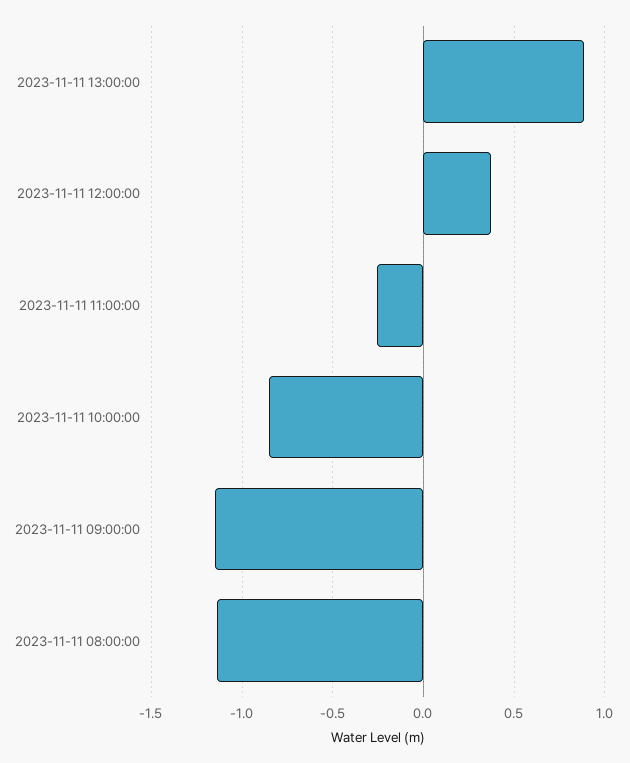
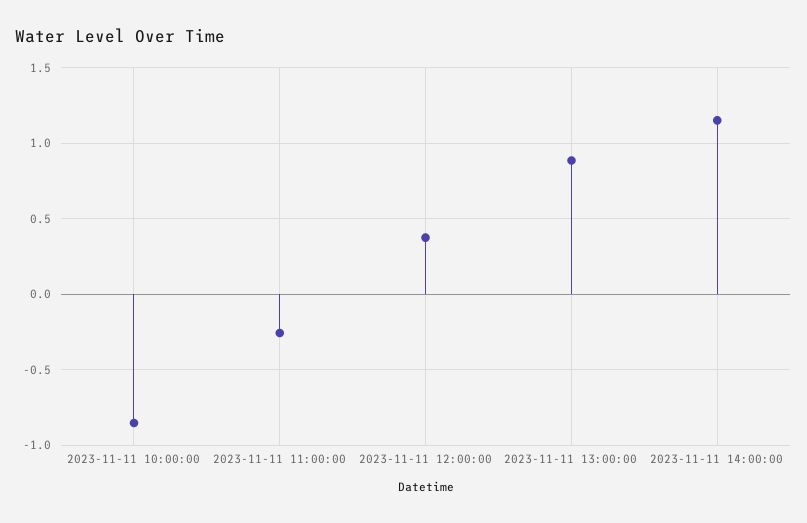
2023-11-11 09:00:00: -1.15 -> none
2023-11-11 08:00:00: -1.15 -> none
2023-11-11 14:00:00: none -> 1.15

